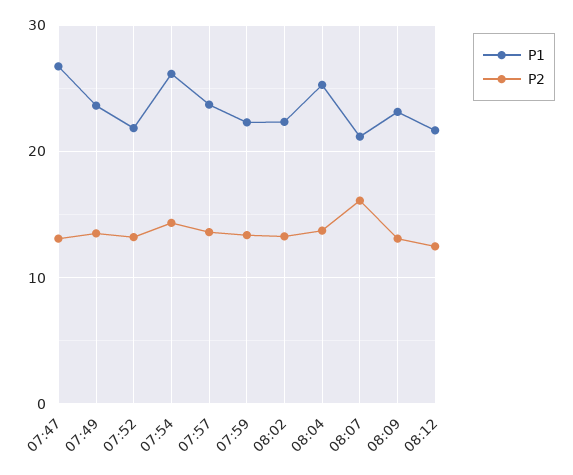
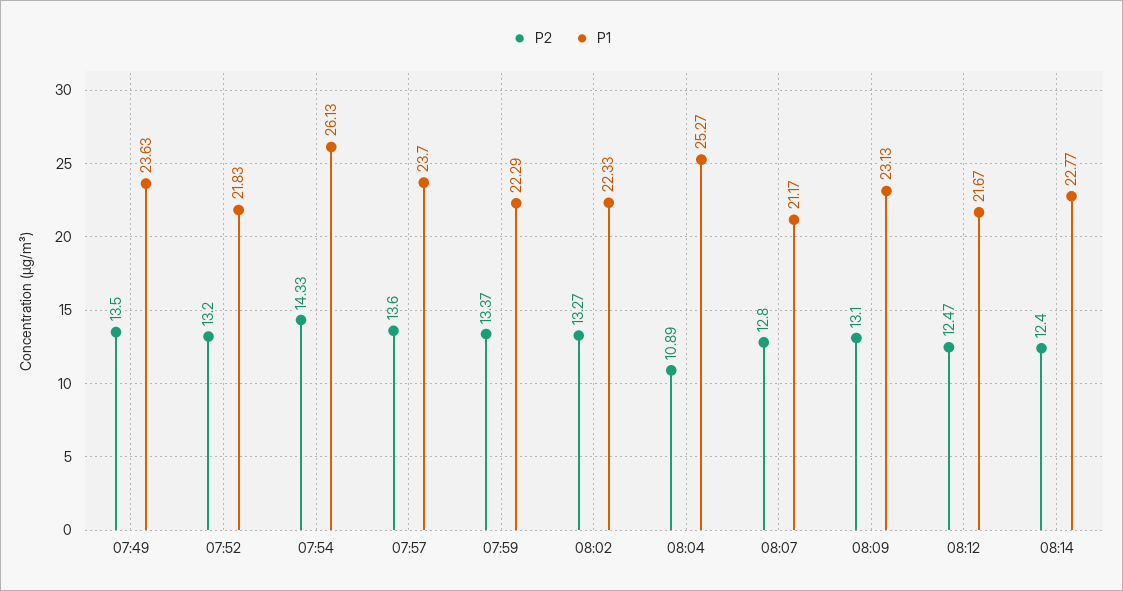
P1, 07:47: 27 -> none
P2, 07:47: 13 -> none
P2, 08:04: 14 -> 10.89
P2, 08:07: 16 -> 12.8
P2, 08:14: none -> 12.4
P1, 08:14: none -> 22.77

